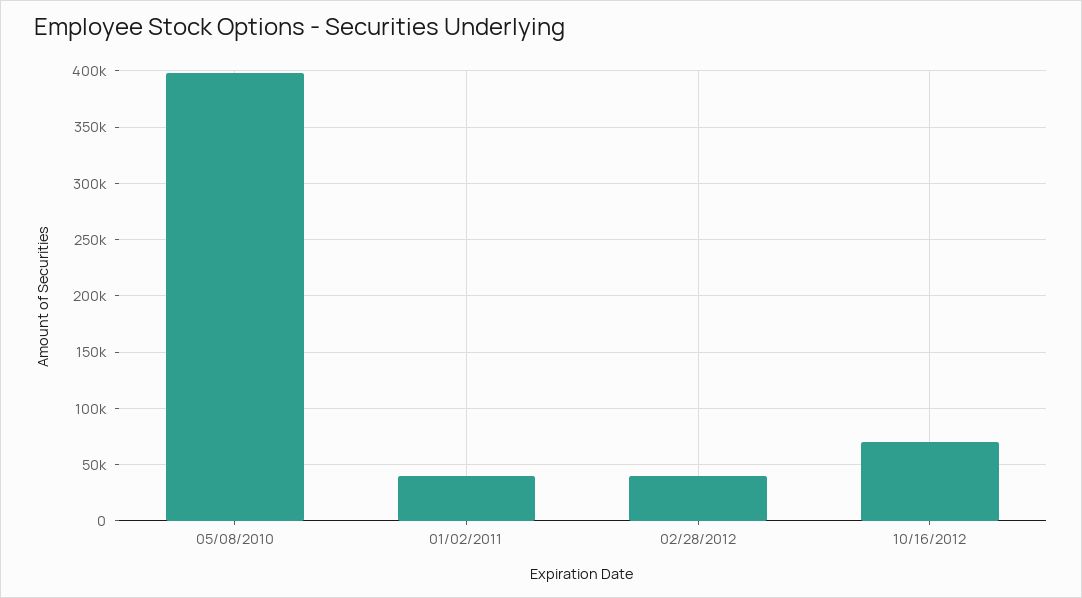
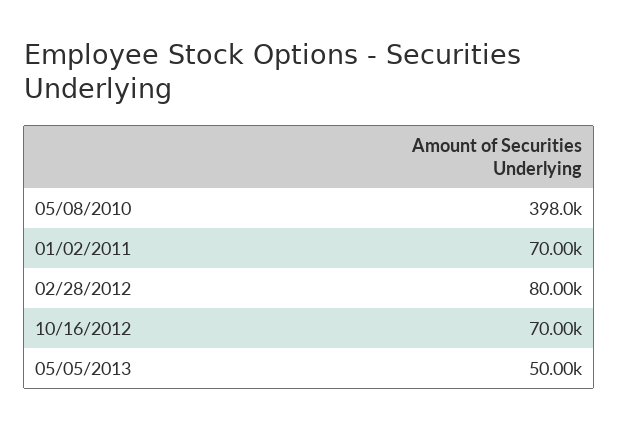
01/02/2011: 40000 -> 70000
02/28/2012: 40000 -> 80000
05/05/2013: none -> 50000

